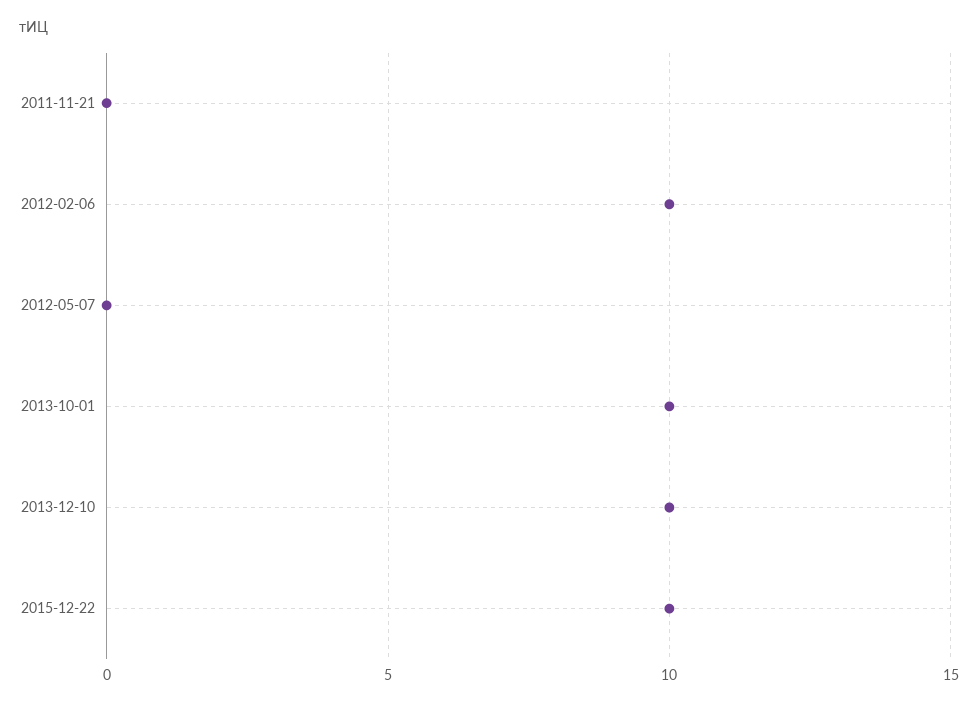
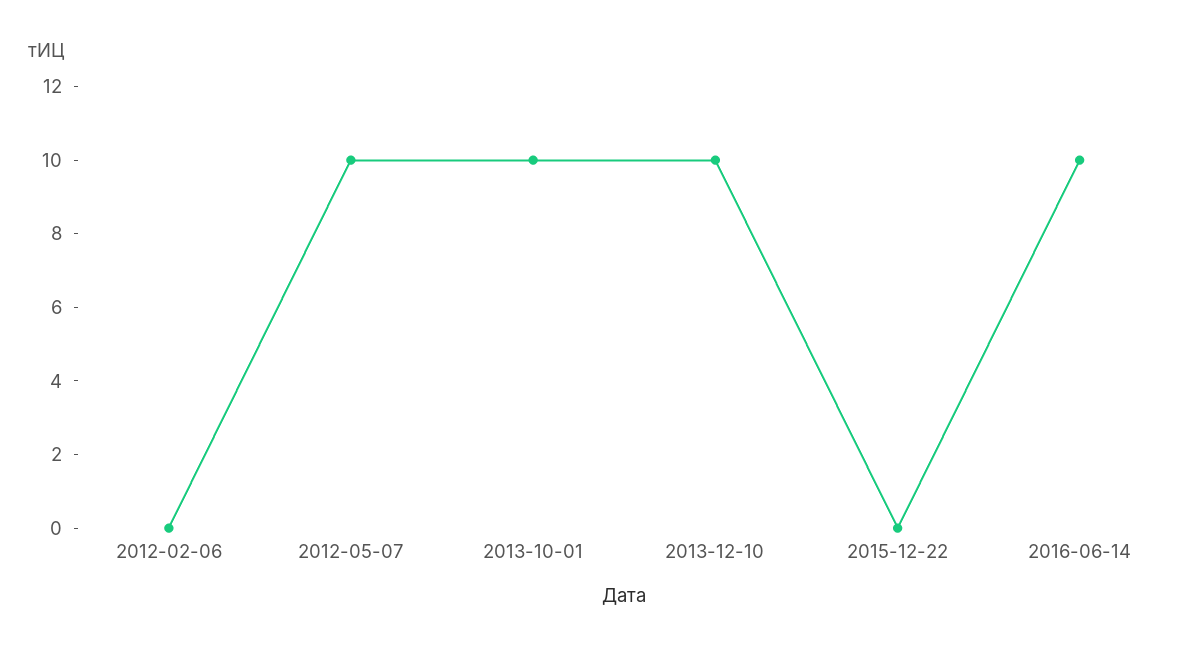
2011-11-21: 0 -> none
2012-02-06: 10 -> 0
2012-05-07: 0 -> 10
2015-12-22: 10 -> 0
2016-06-14: none -> 10

